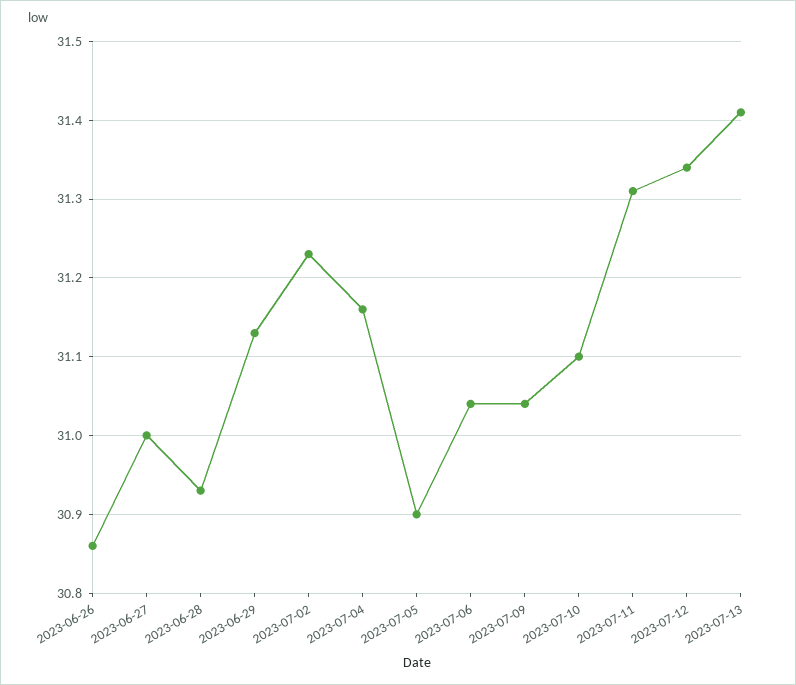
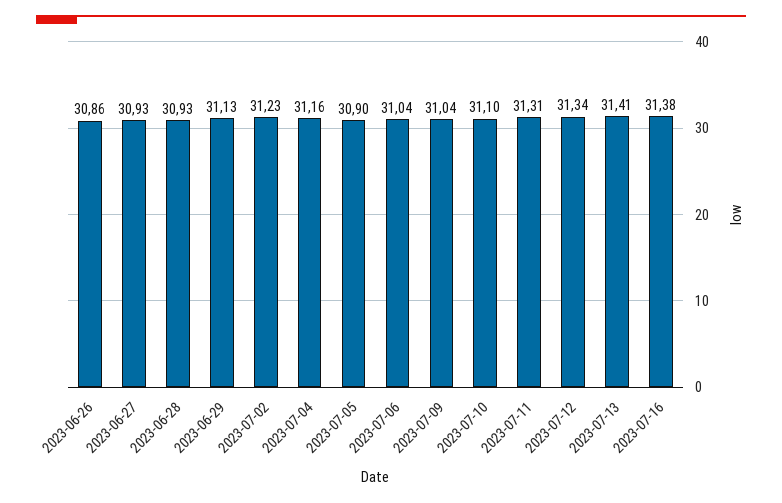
2023-06-27: 31 -> 30.93
2023-07-16: none -> 31.38

